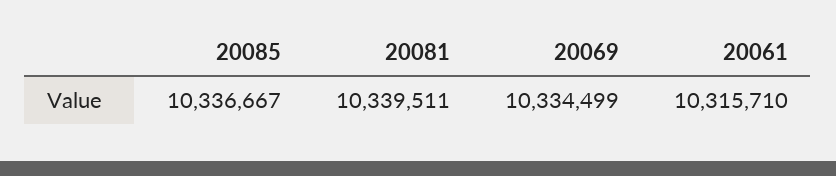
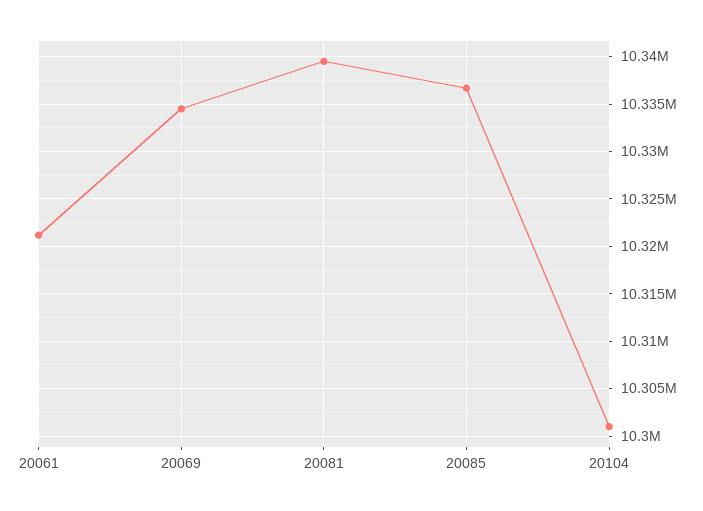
20061: 10315710 -> 10321000
20104: none -> 10301000

